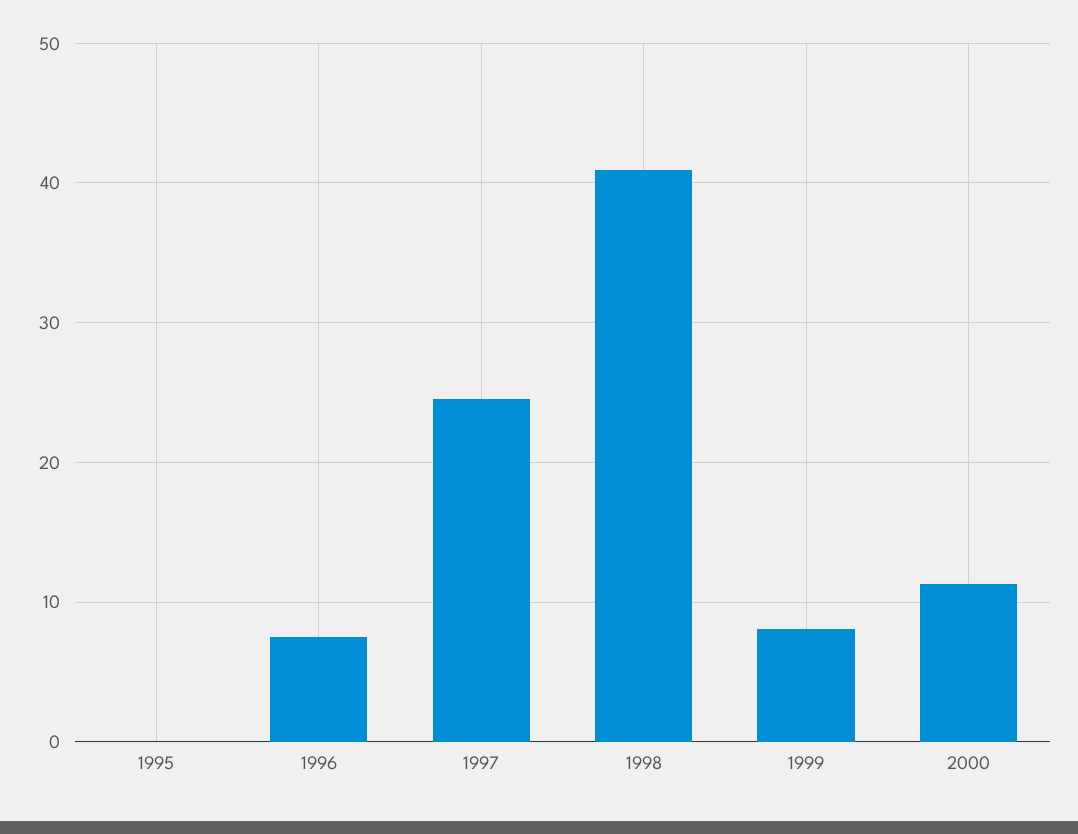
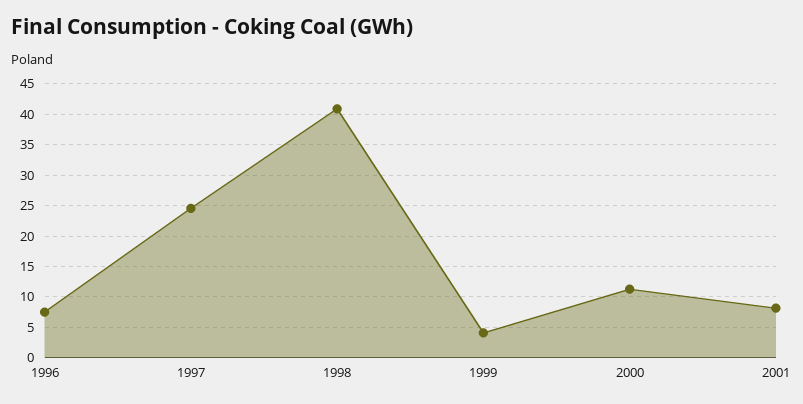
1995: 0 -> none
1999: 8 -> 4
2001: none -> 8

